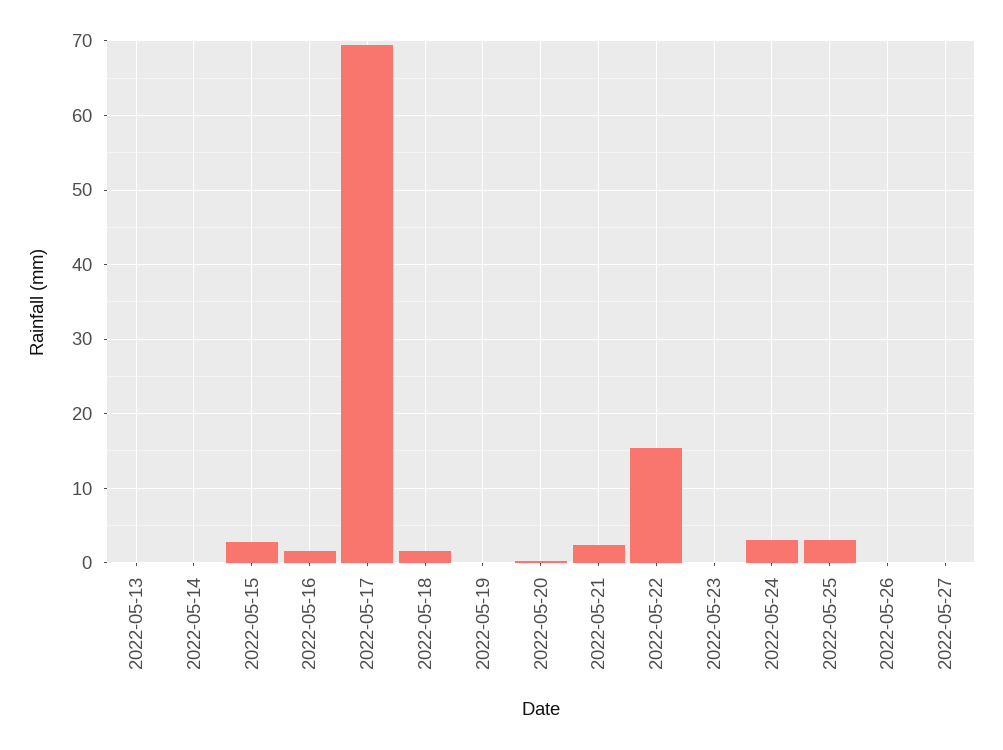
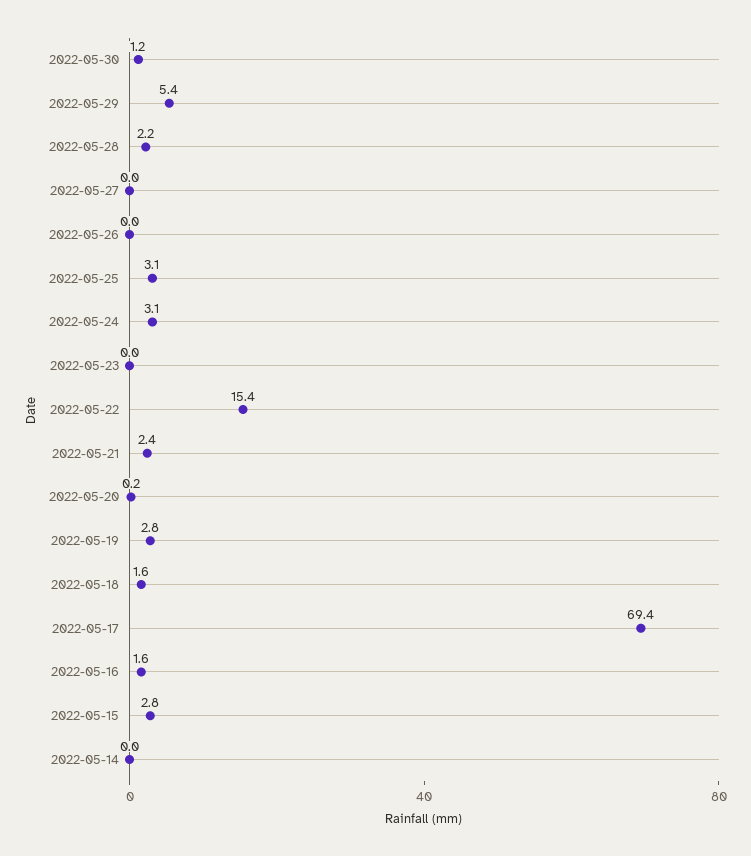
2022-05-13: 0 -> none
2022-05-19: 0 -> 2.8
2022-05-30: none -> 1.2
2022-05-29: none -> 5.4
2022-05-28: none -> 2.2

